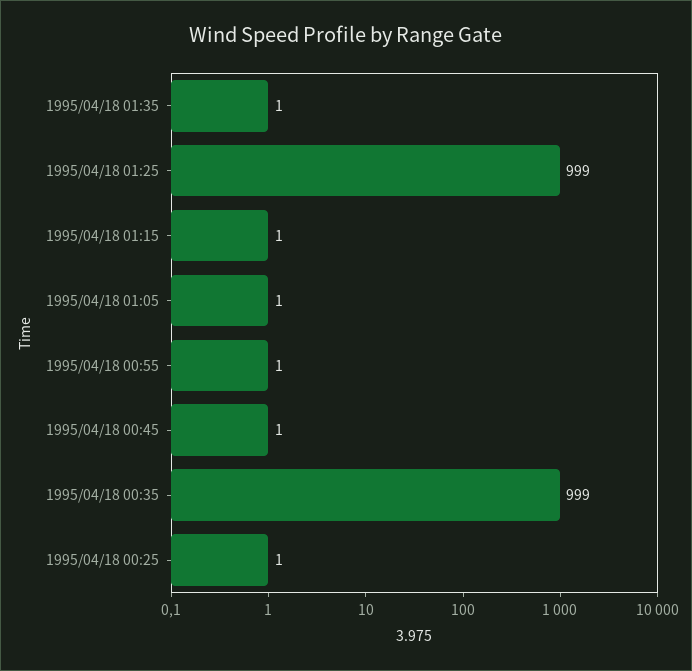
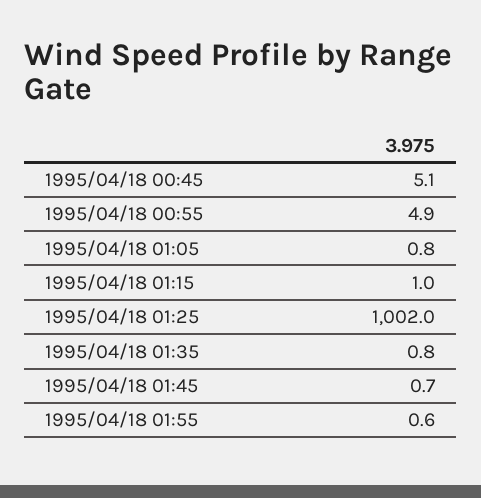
1995/04/18 01:25: 999 -> 1002
1995/04/18 00:55: 1 -> 4.9
1995/04/18 00:45: 1 -> 5.1
1995/04/18 00:35: 999 -> none
1995/04/18 00:25: 1 -> none
1995/04/18 01:45: none -> 0.7
1995/04/18 01:55: none -> 0.6

